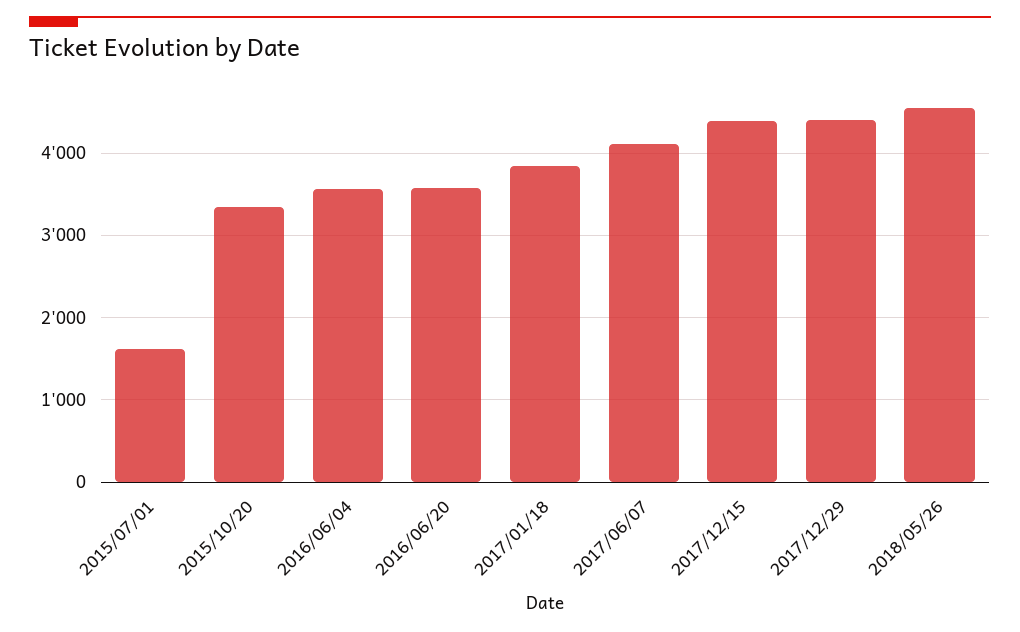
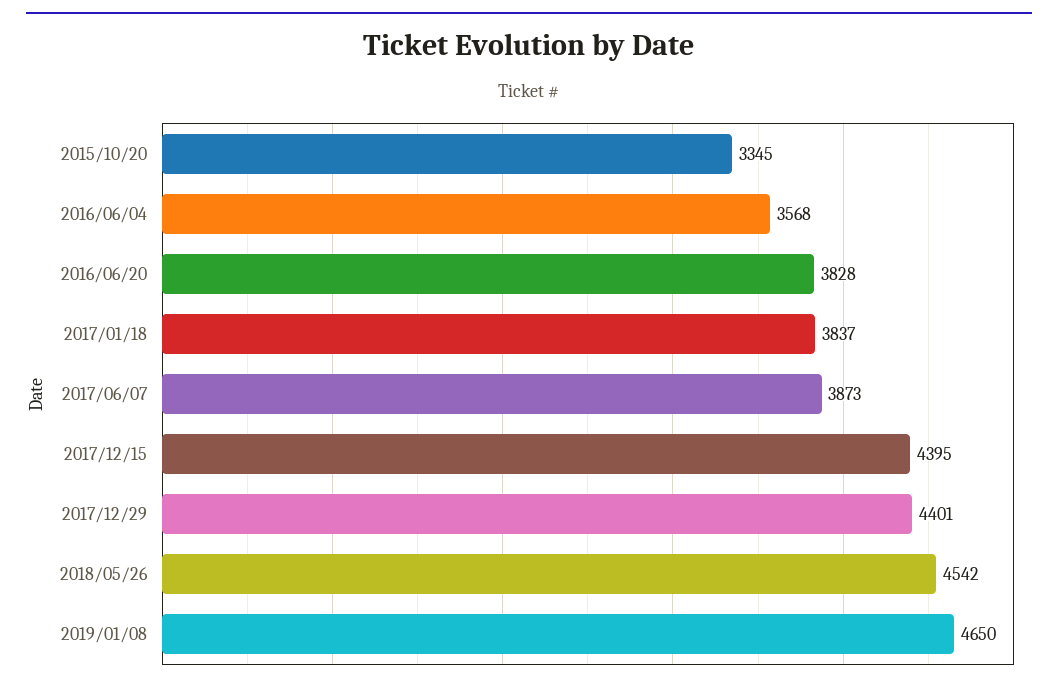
2015/07/01: 1600 -> none
2016/06/20: 3600 -> 3828
2017/06/07: 4100 -> 3873
2019/01/08: none -> 4650

